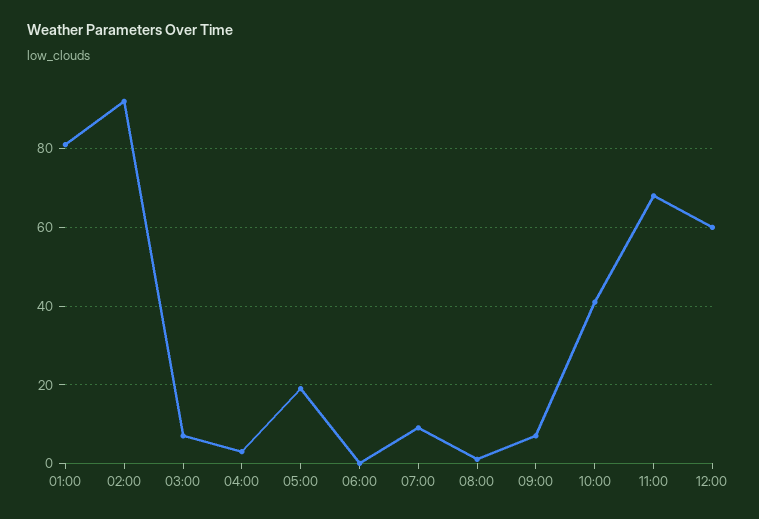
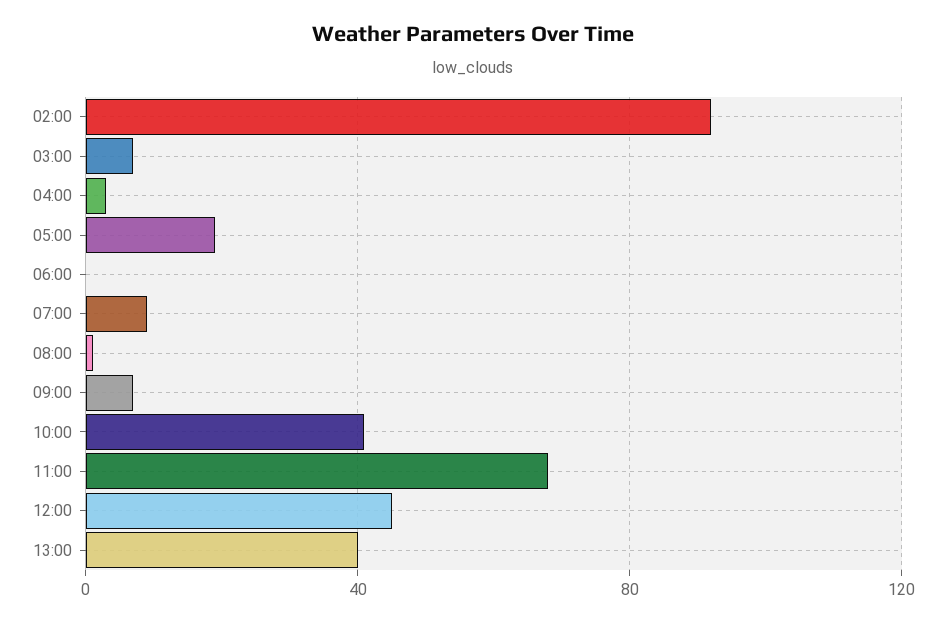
01:00: 80 -> none
12:00: 60 -> 45
13:00: none -> 40

